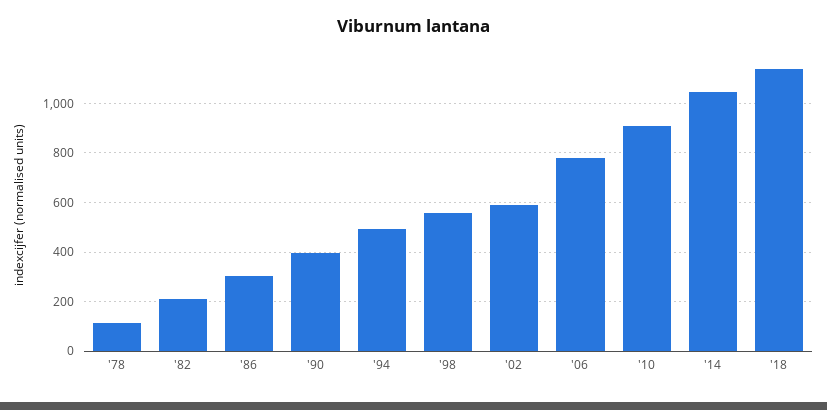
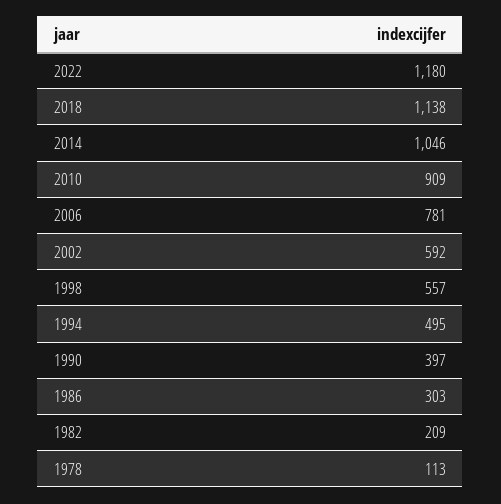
2022: none -> 1180

